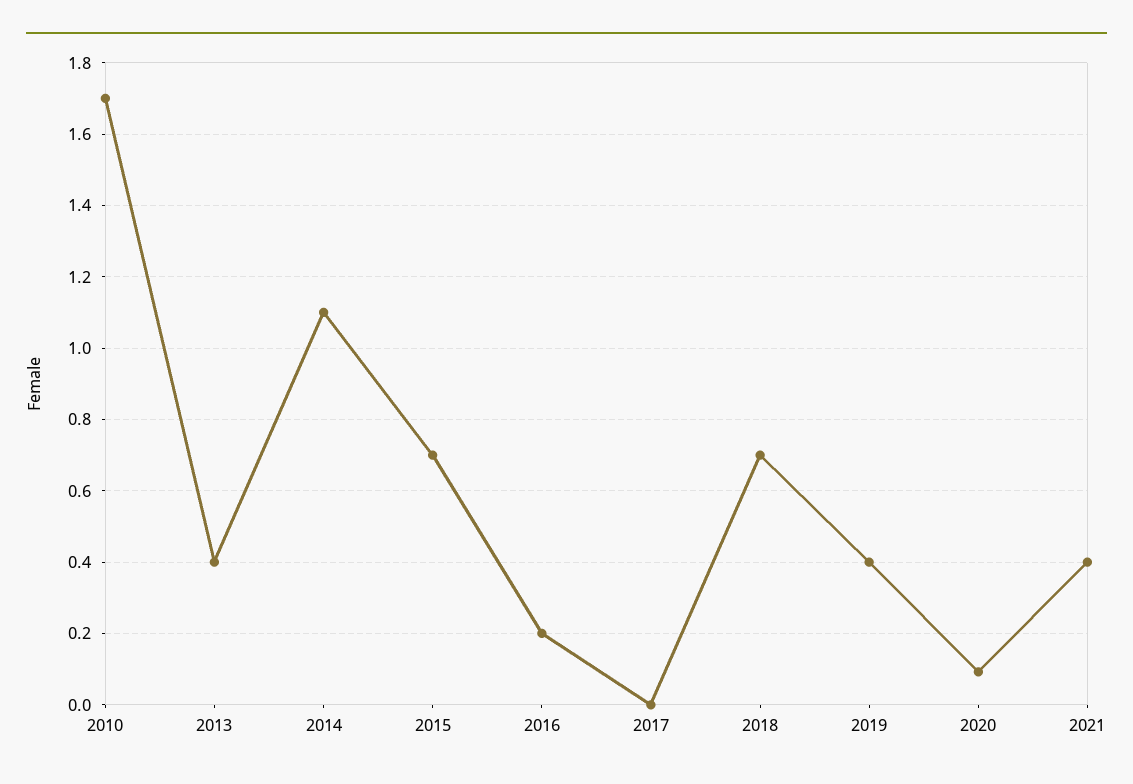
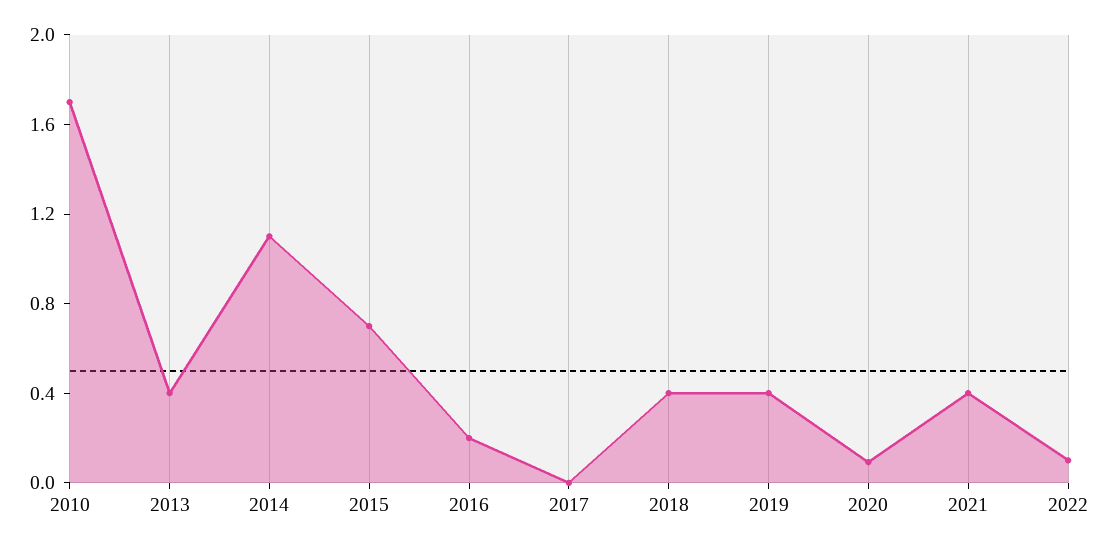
2018: 0.7 -> 0.4
2022: none -> 0.1

